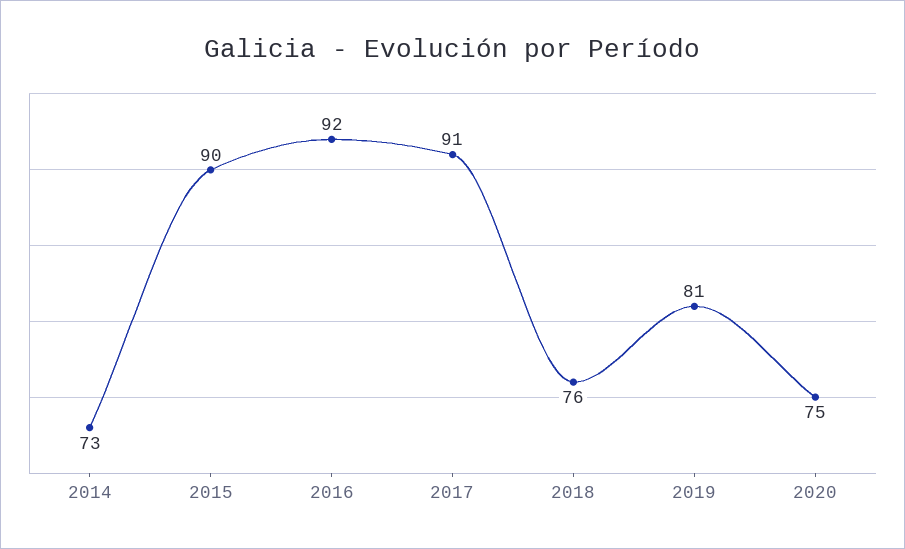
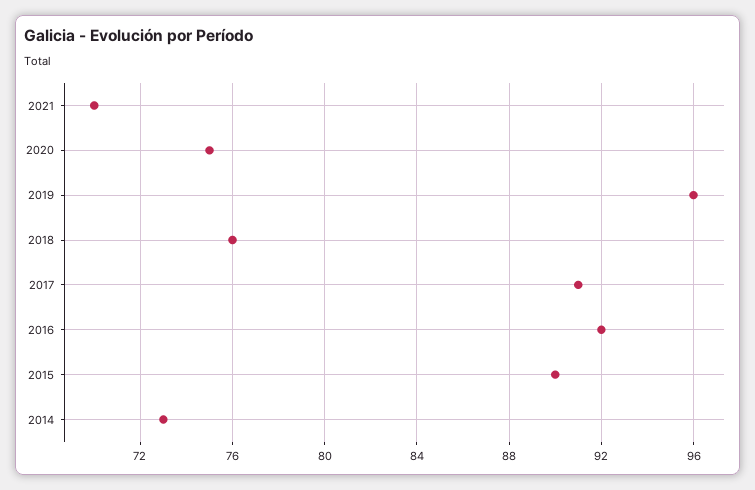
2019: 81 -> 96
2021: none -> 70

